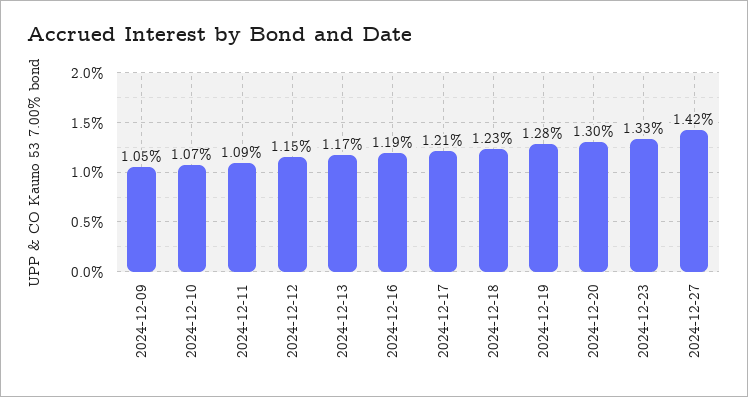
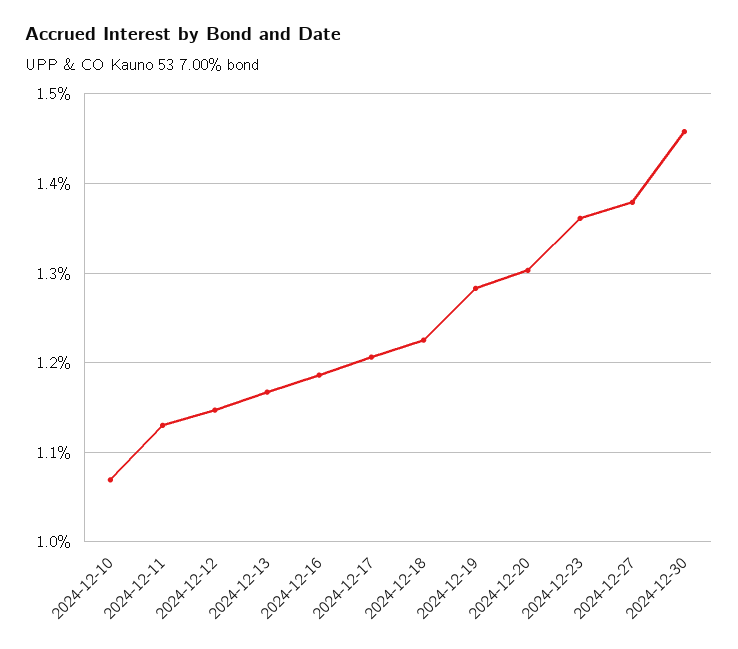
2024-12-09: 1.05 -> none
2024-12-11: 1.09 -> 1.13
2024-12-23: 1.33 -> 1.36
2024-12-27: 1.42 -> 1.38
2024-12-30: none -> 1.46

